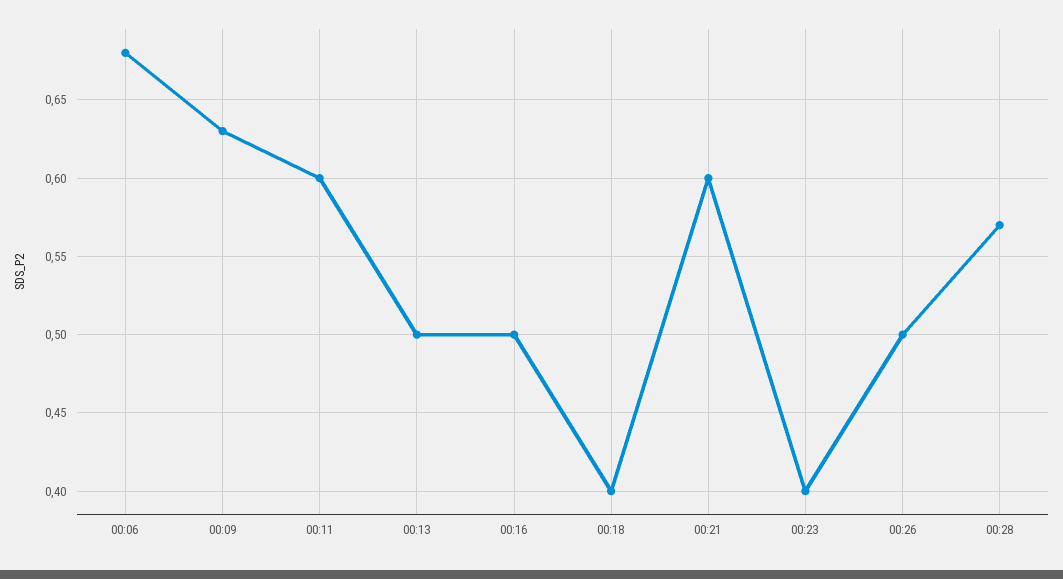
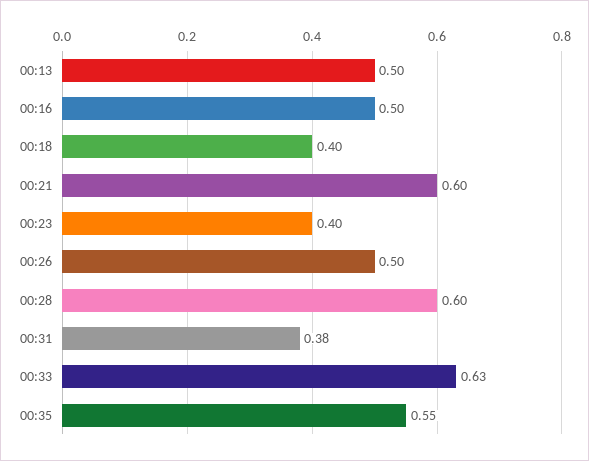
00:06: 0.68 -> none
00:09: 0.63 -> none
00:11: 0.6 -> none
00:28: 0.57 -> 0.6
00:31: none -> 0.38
00:33: none -> 0.63
00:35: none -> 0.55

